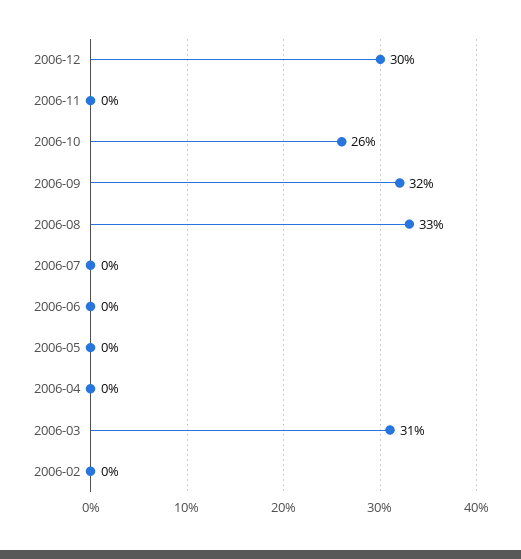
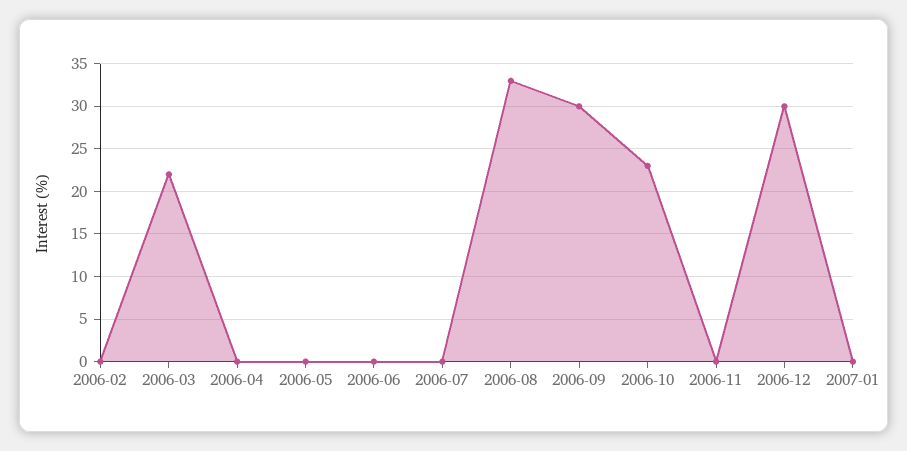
2006-10: 26 -> 23
2006-09: 32 -> 30
2006-03: 31 -> 22
2007-01: none -> 0

